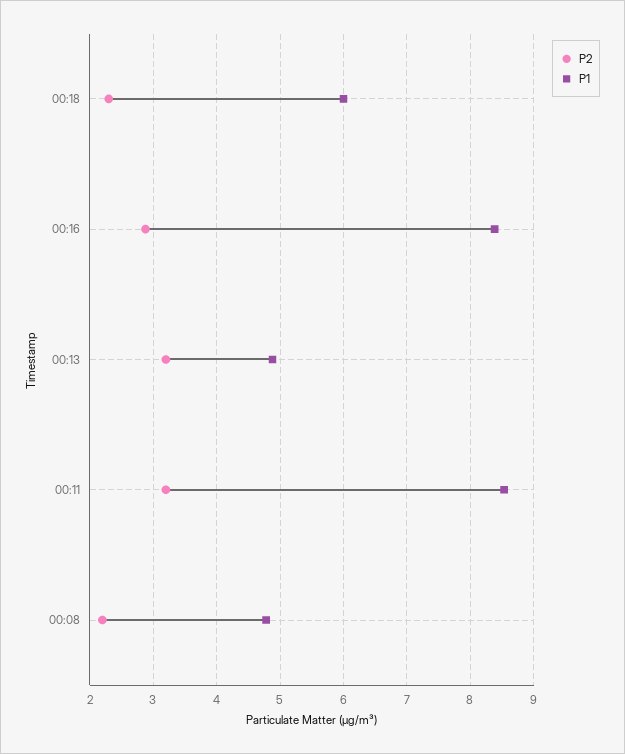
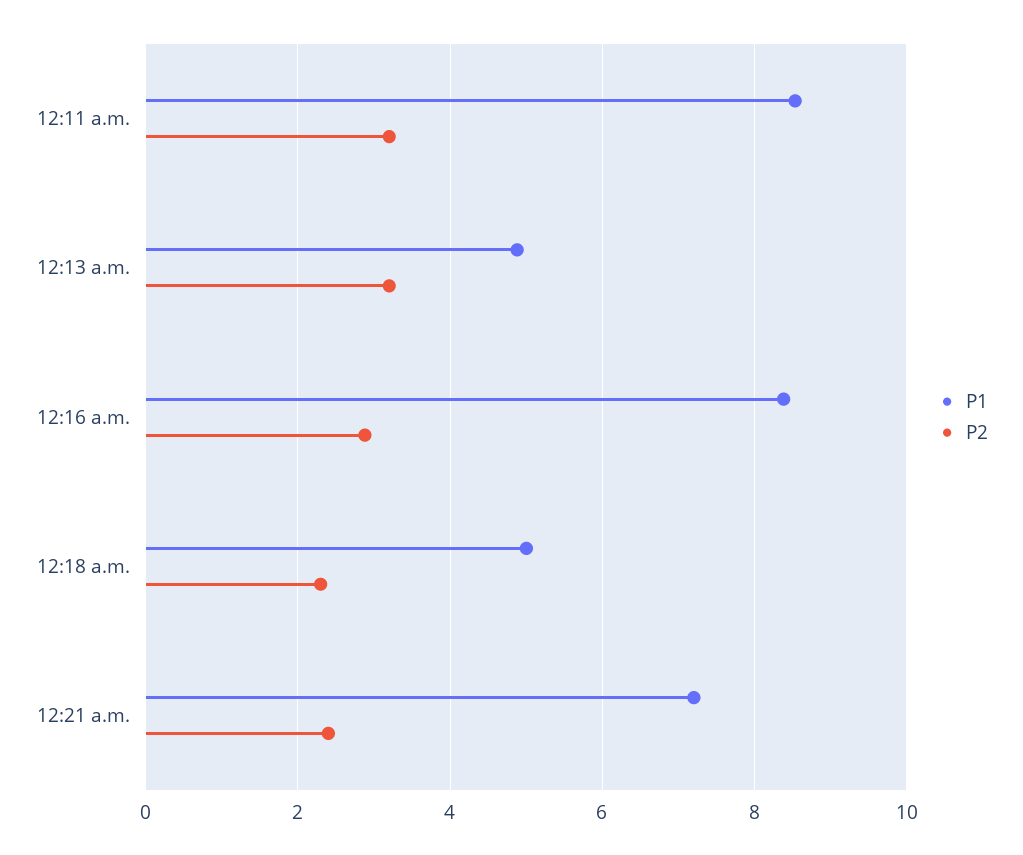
P1, 00:18: 6 -> 5
P2, 00:08: 2.2 -> none
P1, 00:08: 4.8 -> none
P1, 12:21 a.m.: none -> 7.2
P2, 12:21 a.m.: none -> 2.4

